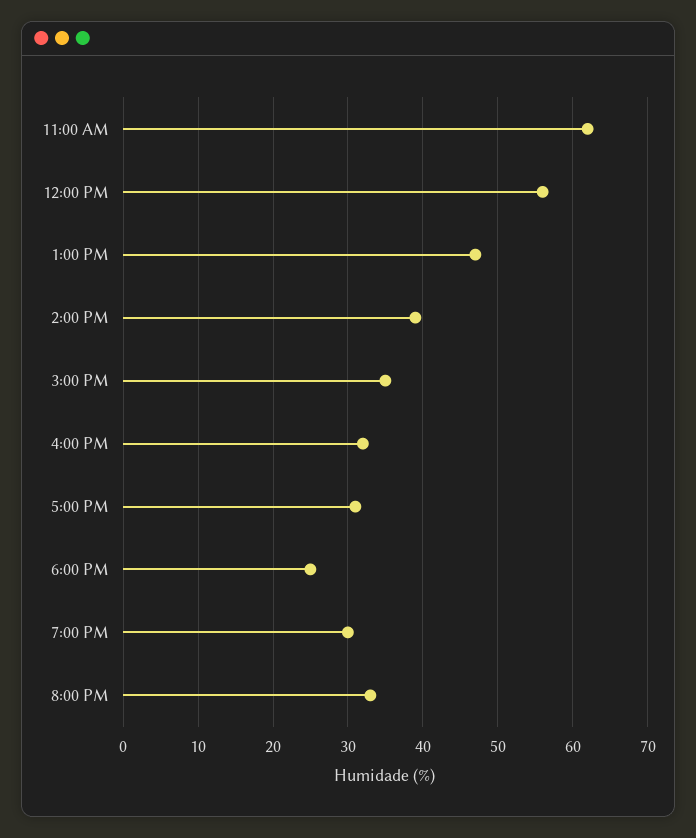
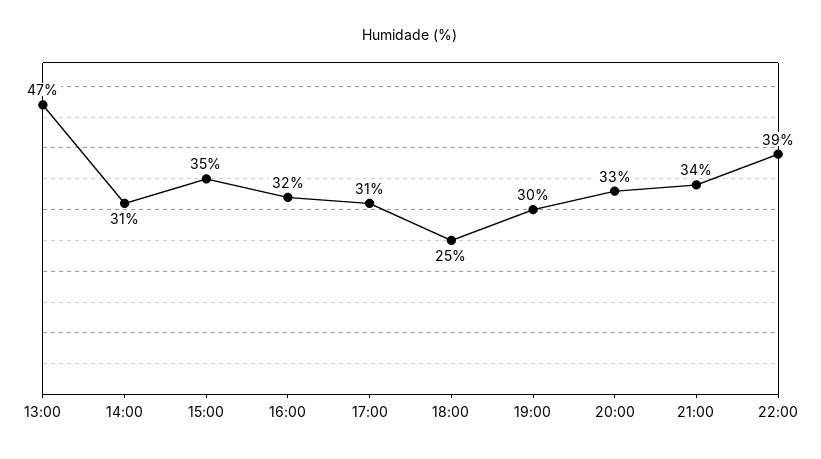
11:00 AM: 62 -> none
12:00 PM: 56 -> none
2:00 PM: 39 -> 31
21:00: none -> 34
22:00: none -> 39

